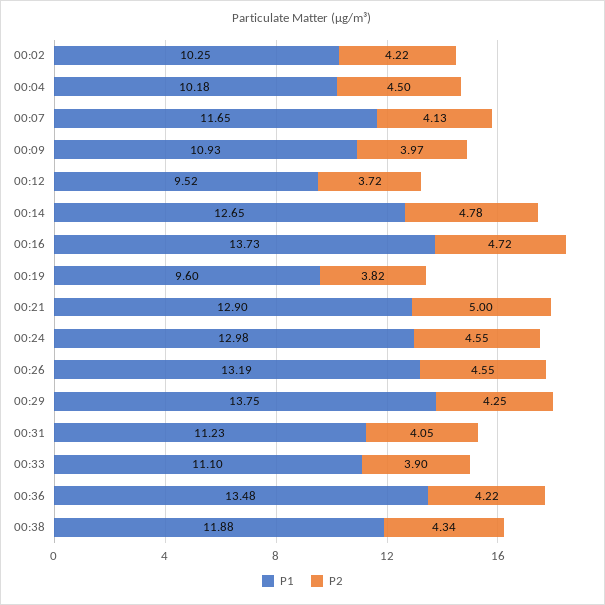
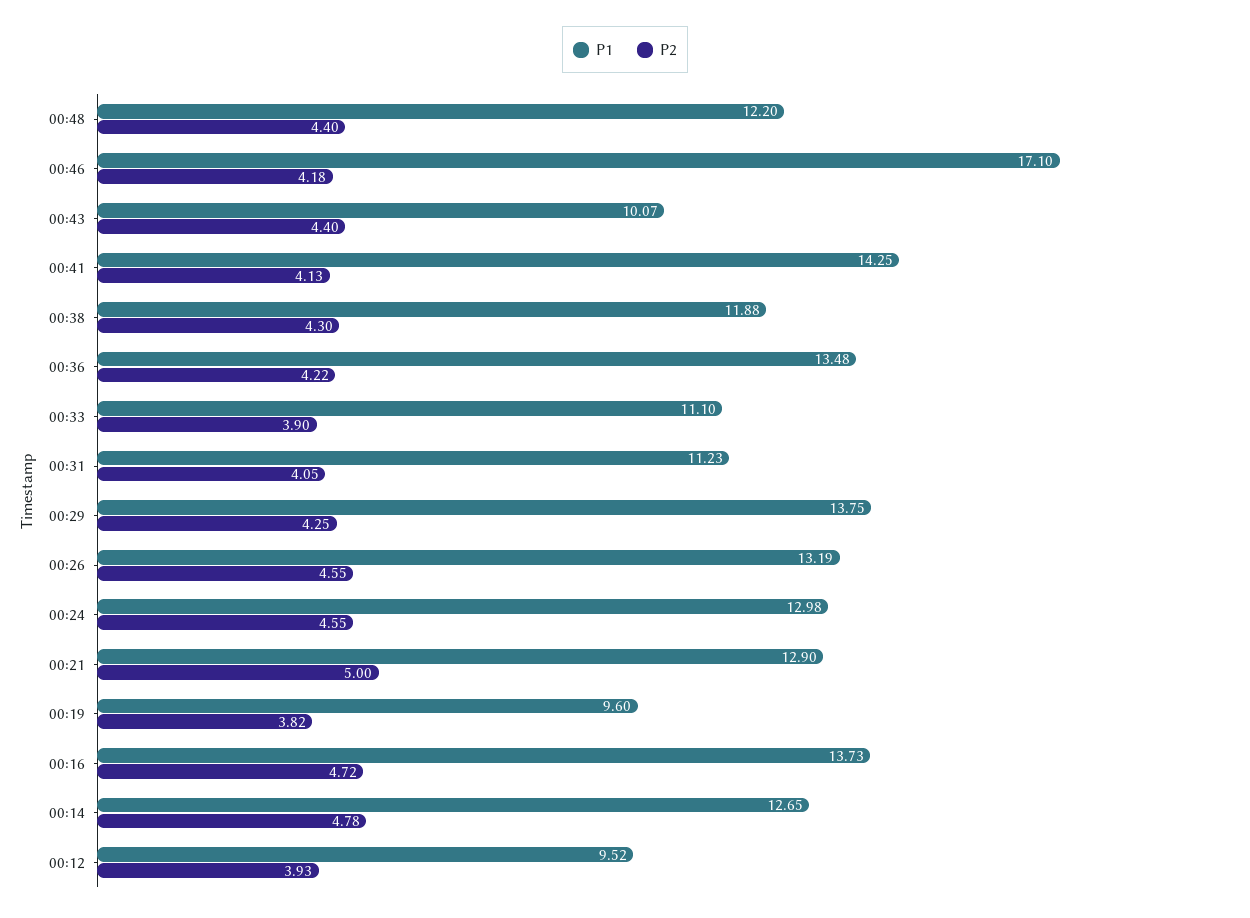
P1, 00:02: 10.25 -> none
P2, 00:02: 4.22 -> none
P1, 00:04: 10.18 -> none
P2, 00:04: 4.5 -> none
P1, 00:07: 11.65 -> none
P2, 00:07: 4.13 -> none
P1, 00:09: 10.93 -> none
P2, 00:09: 3.97 -> none
P2, 00:12: 3.72 -> 3.93
P2, 00:38: 4.34 -> 4.3
P1, 00:48: none -> 12.2
P2, 00:48: none -> 4.4
P1, 00:46: none -> 17.1
P2, 00:46: none -> 4.18
P1, 00:43: none -> 10.07
P2, 00:43: none -> 4.4
P1, 00:41: none -> 14.25
P2, 00:41: none -> 4.13

